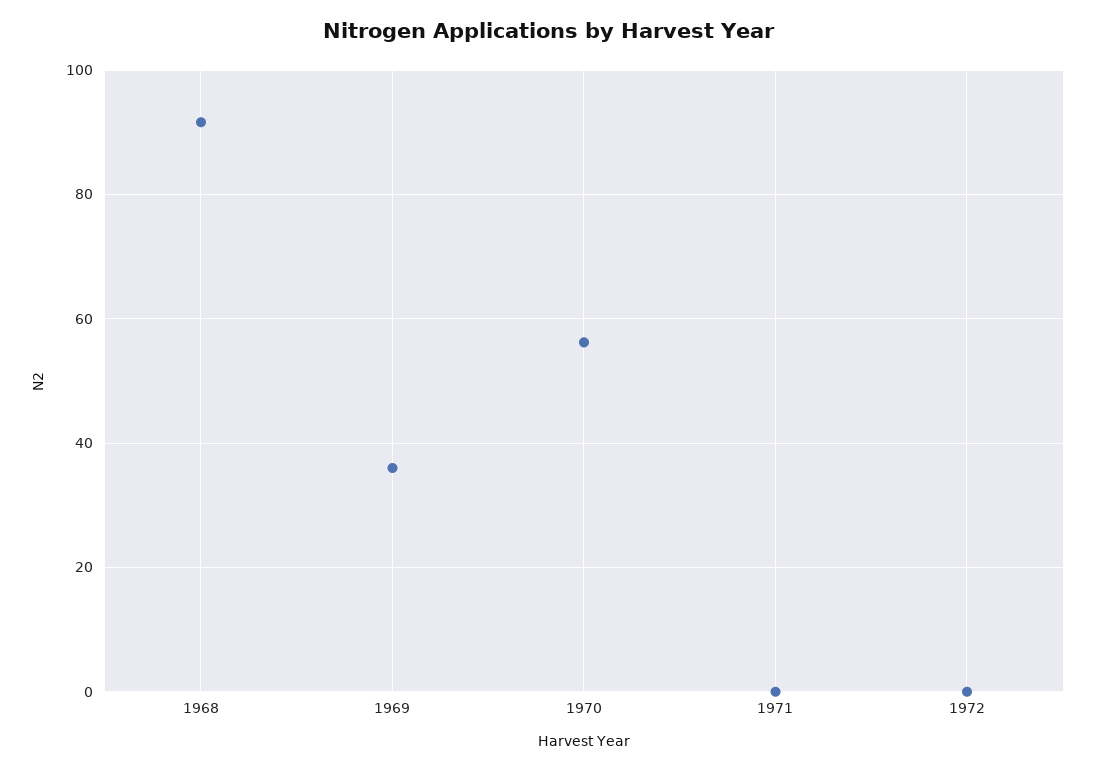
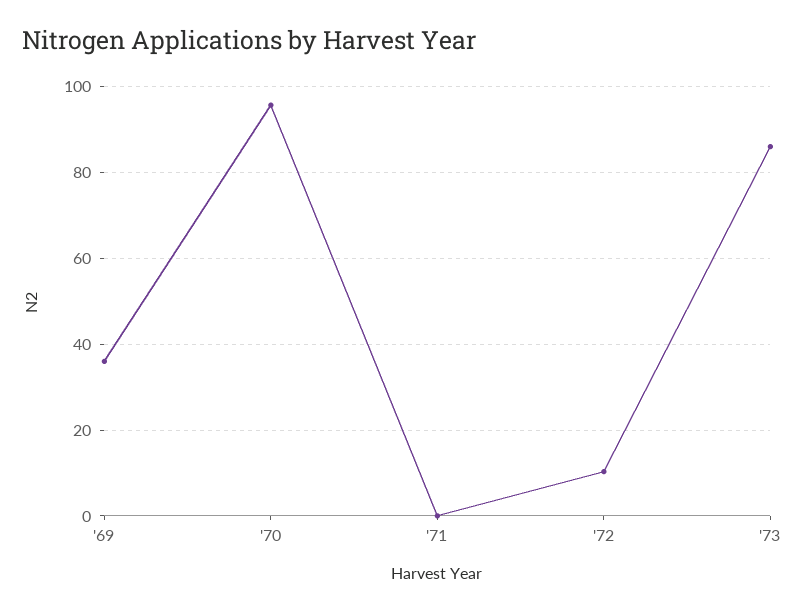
1968: 92 -> none
1970: 56 -> 96
1972: 0 -> 10
'73: none -> 86

